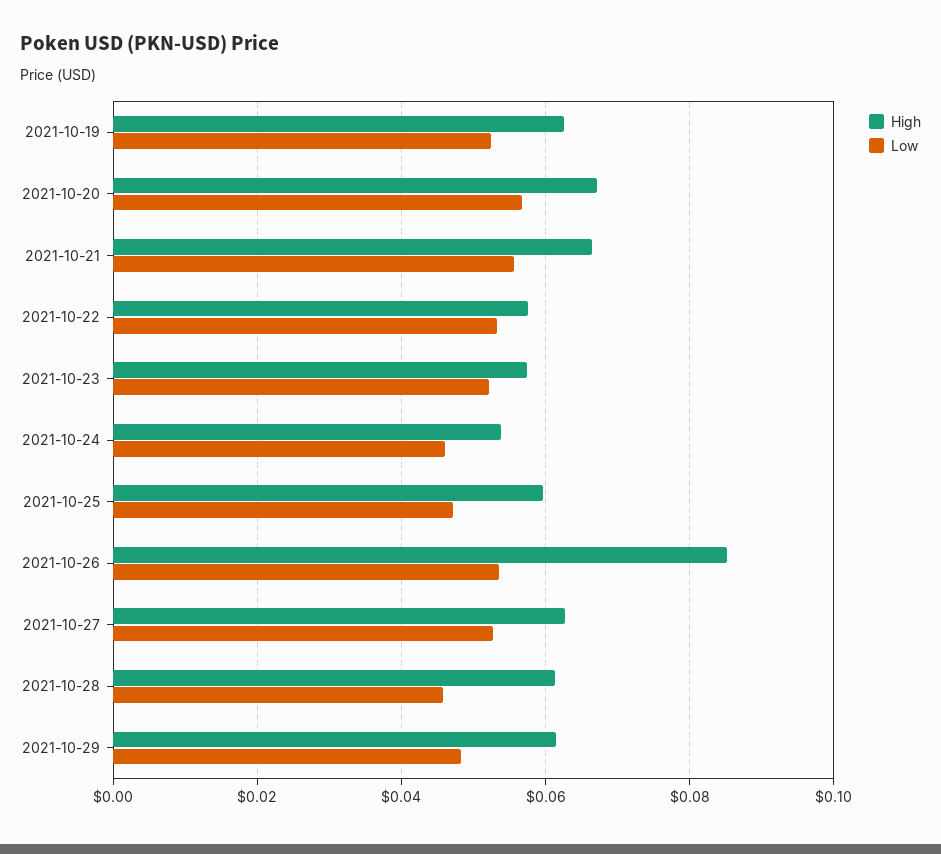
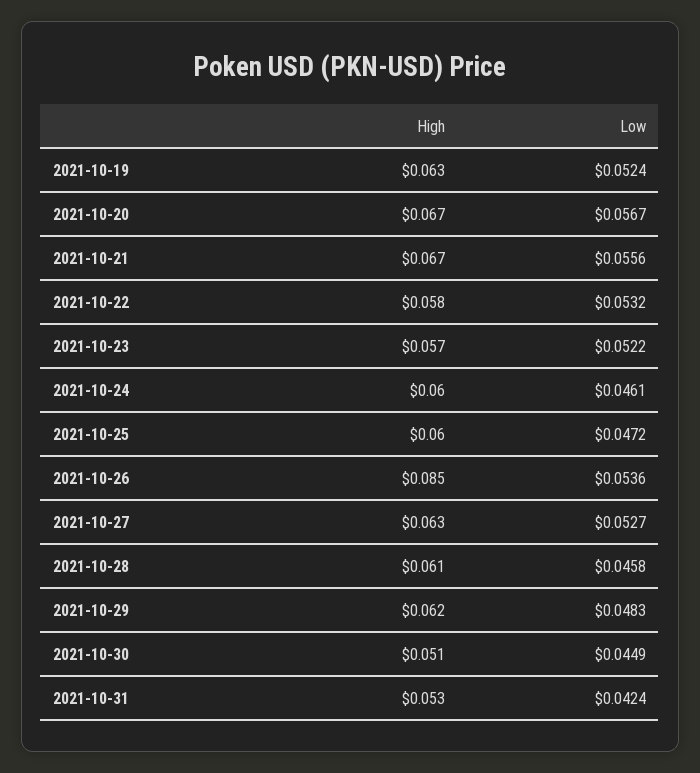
High, 2021-10-24: 0.054 -> 0.06
High, 2021-10-30: none -> 0.051
Low, 2021-10-30: none -> 0.0449
High, 2021-10-31: none -> 0.053
Low, 2021-10-31: none -> 0.0424

